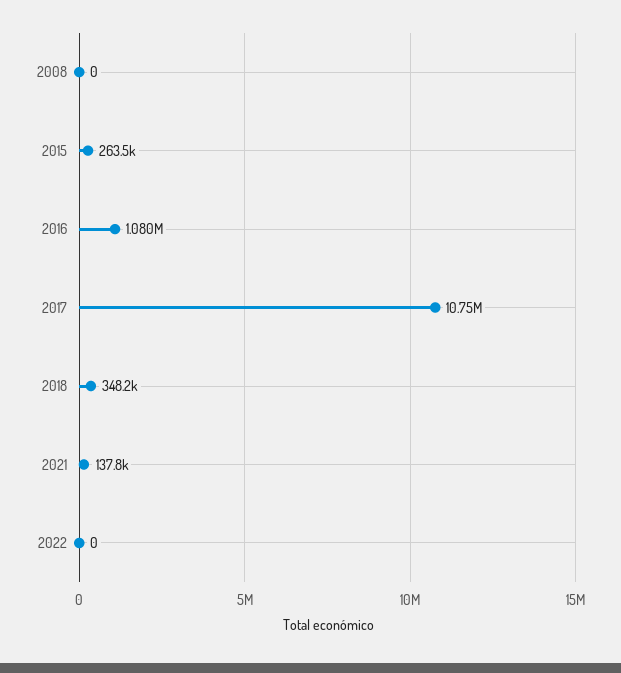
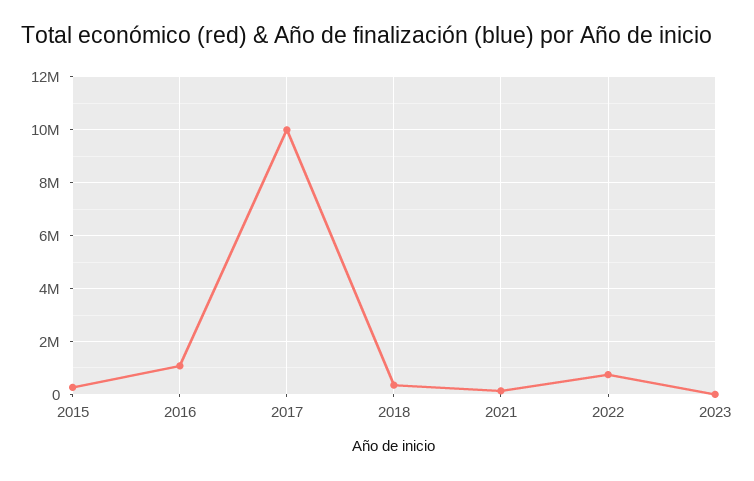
2008: 0 -> none
2017: 10750000 -> 10000000
2022: 0 -> 750000
2023: none -> 0

